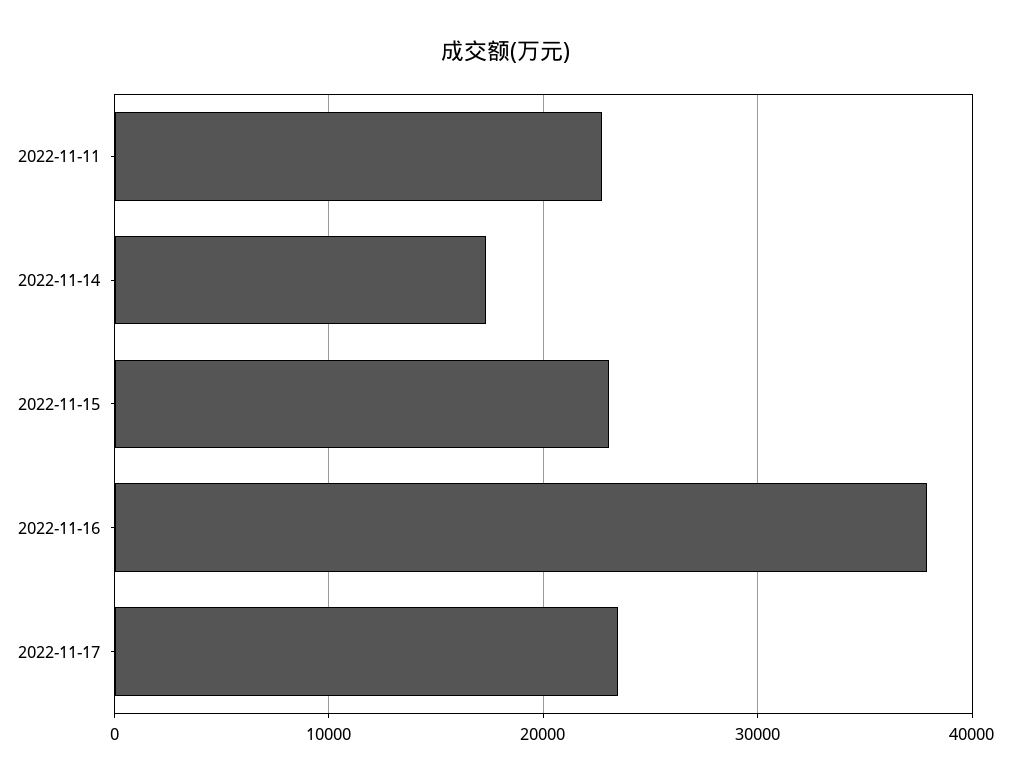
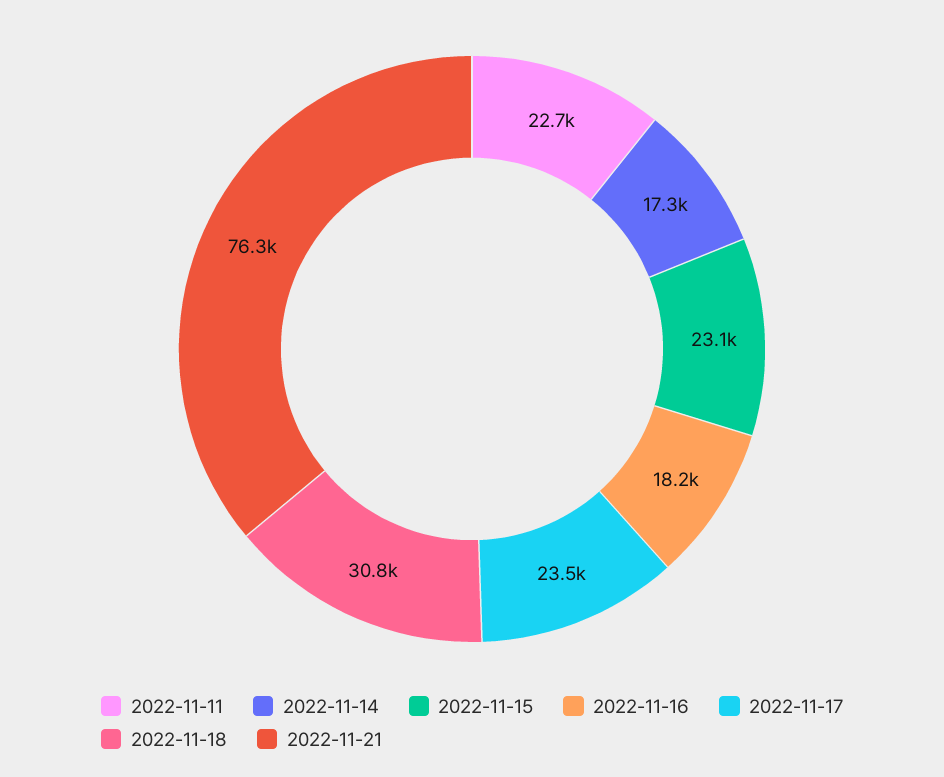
2022-11-16: 38000 -> 18200
2022-11-18: none -> 30800
2022-11-21: none -> 76300

